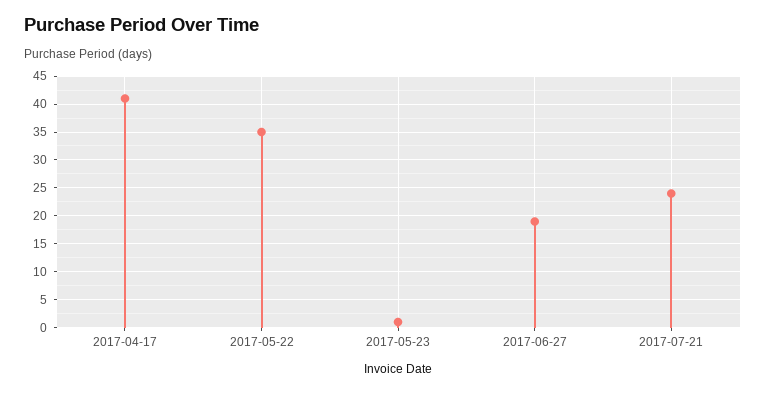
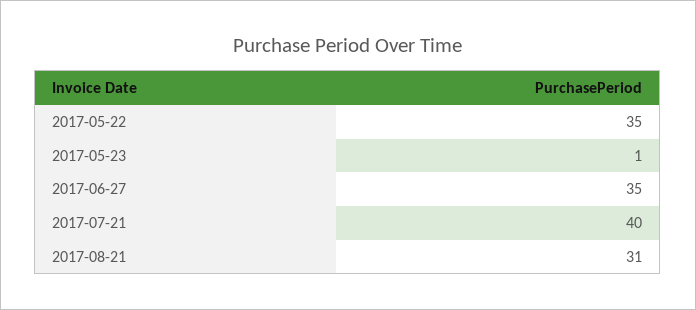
2017-04-17: 40 -> none
2017-06-27: 20 -> 35
2017-07-21: 25 -> 40
2017-08-21: none -> 31

